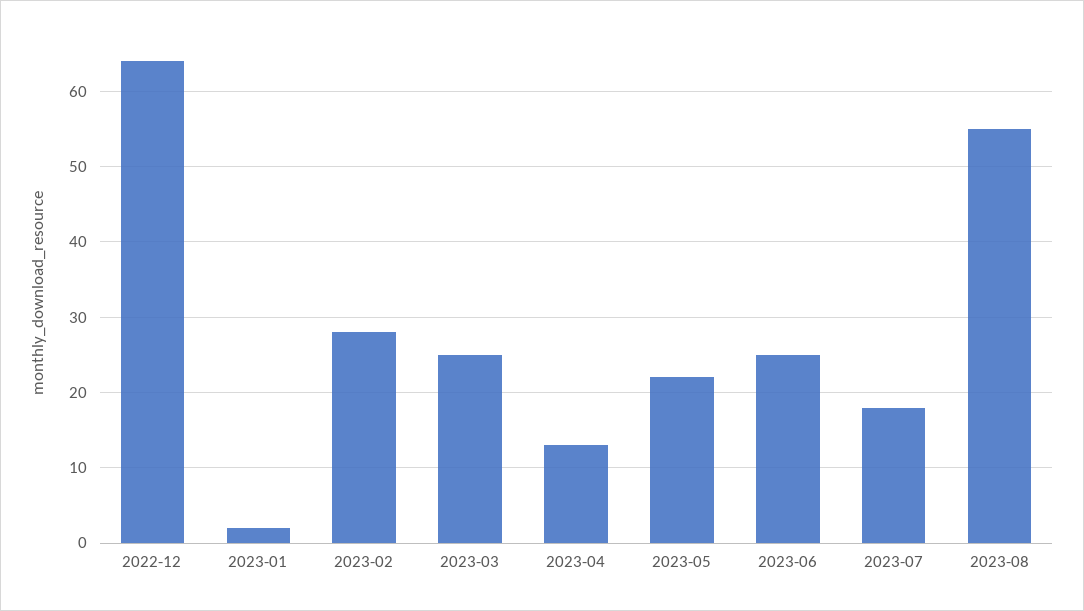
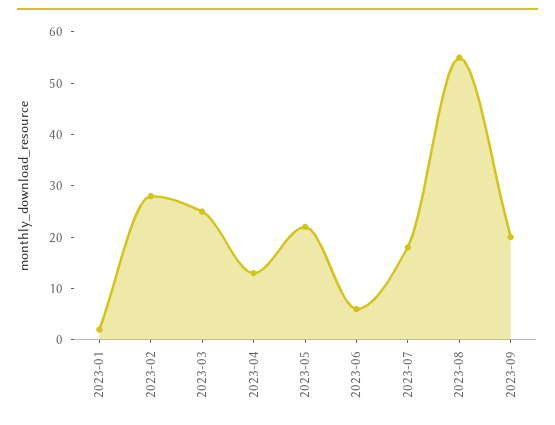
2022-12: 64 -> none
2023-06: 25 -> 5
2023-09: none -> 20

